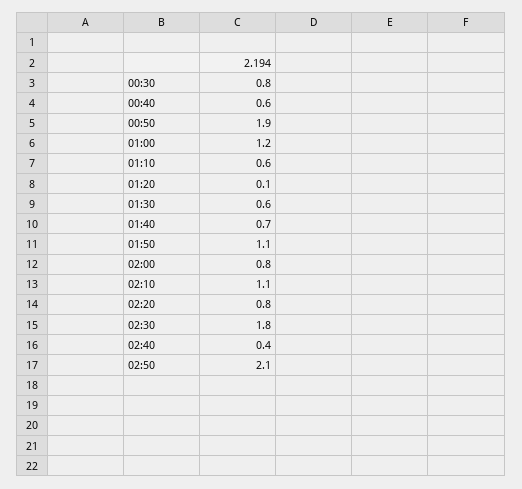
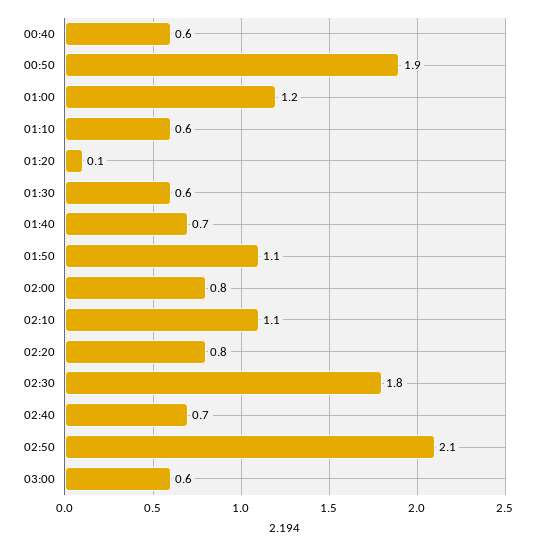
00:30: 0.8 -> none
02:40: 0.4 -> 0.7
03:00: none -> 0.6

